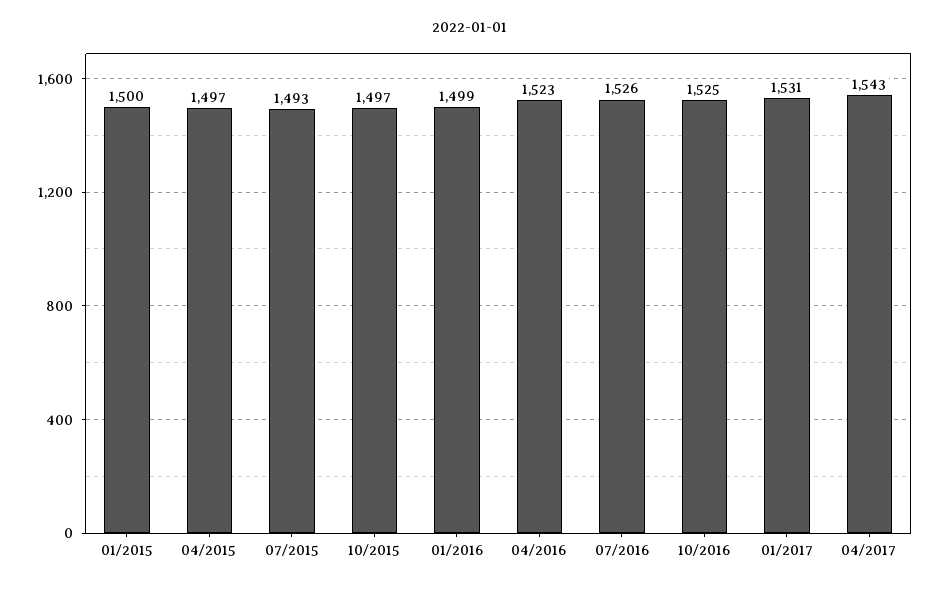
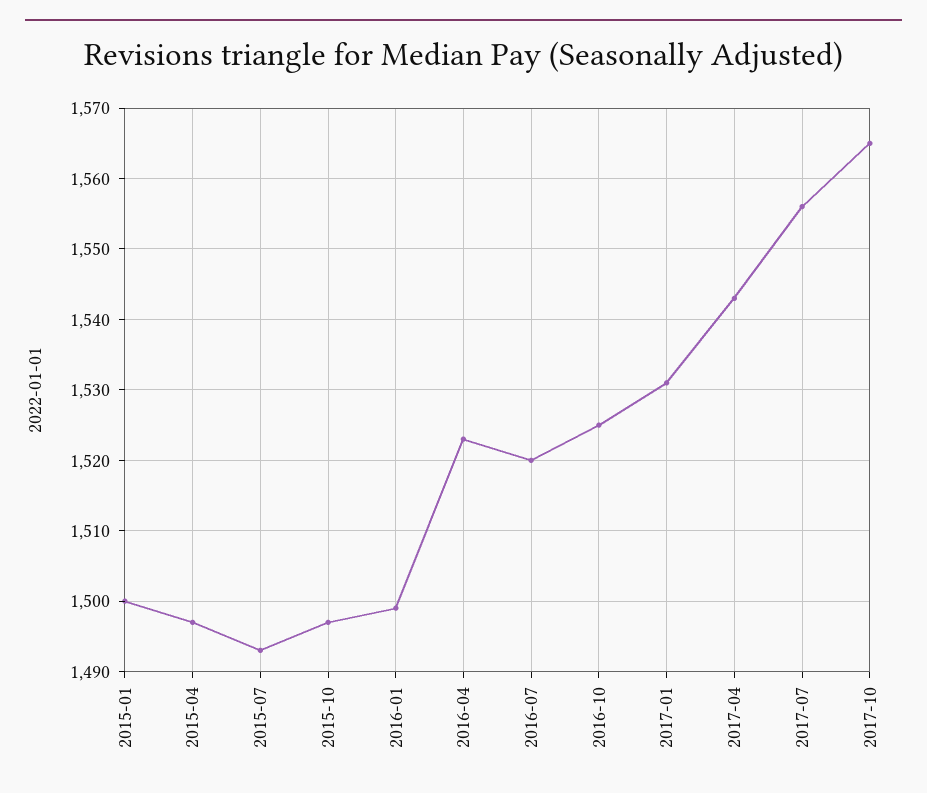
07/2016: 1526 -> 1520
2017-07: none -> 1556
2017-10: none -> 1565

